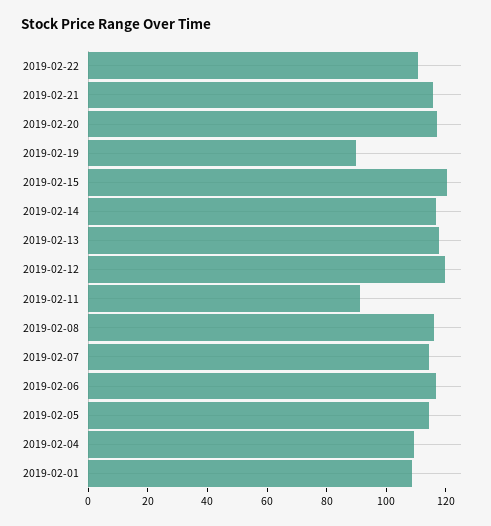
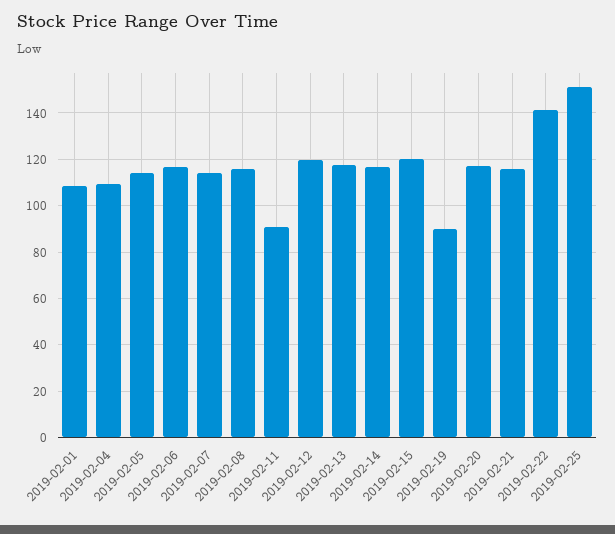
2019-02-22: 110 -> 140
2019-02-25: none -> 150

